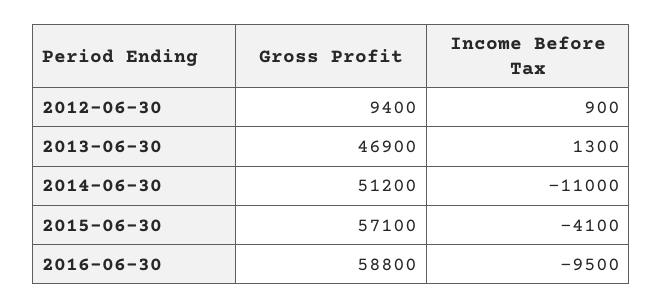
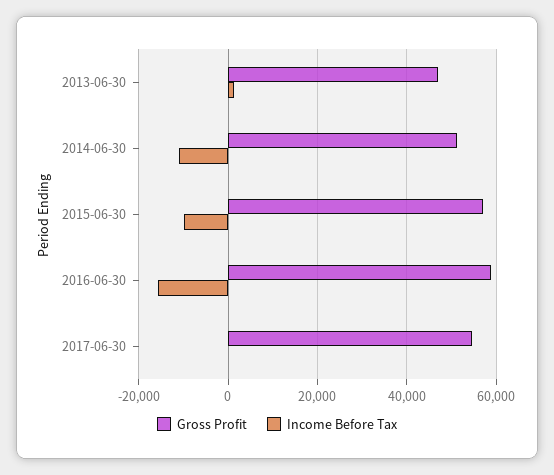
Gross Profit, 2012-06-30: 9400 -> none
Income Before Tax, 2012-06-30: 900 -> none
Income Before Tax, 2015-06-30: -4100 -> -10000
Income Before Tax, 2016-06-30: -9500 -> -16000
Gross Profit, 2017-06-30: none -> 54000
Income Before Tax, 2017-06-30: none -> 0

